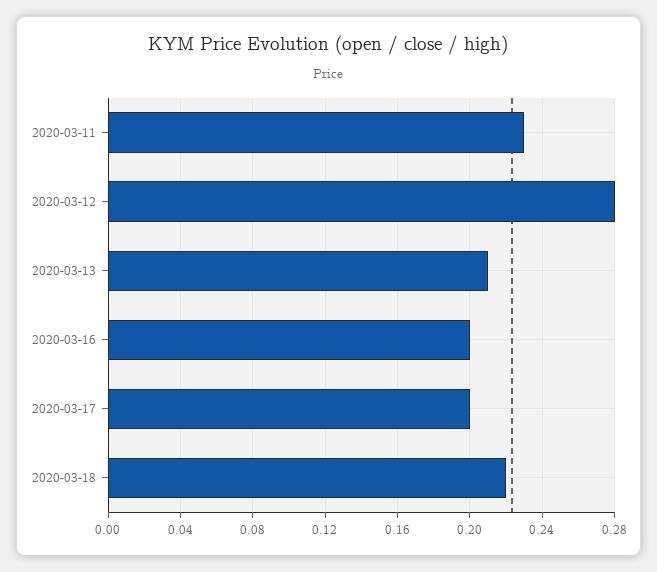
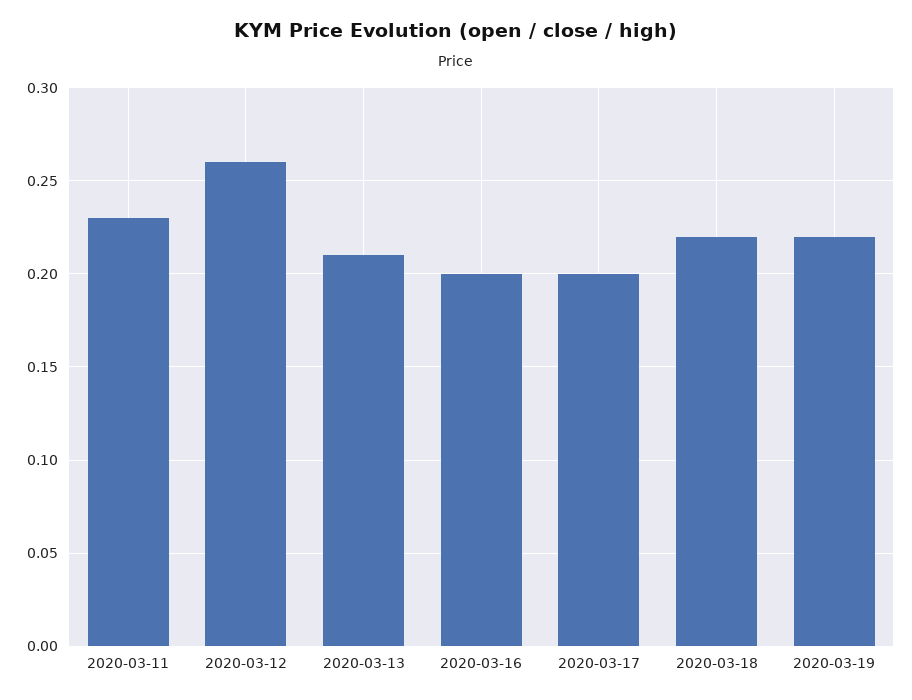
2020-03-12: 0.28 -> 0.26
2020-03-19: none -> 0.22

